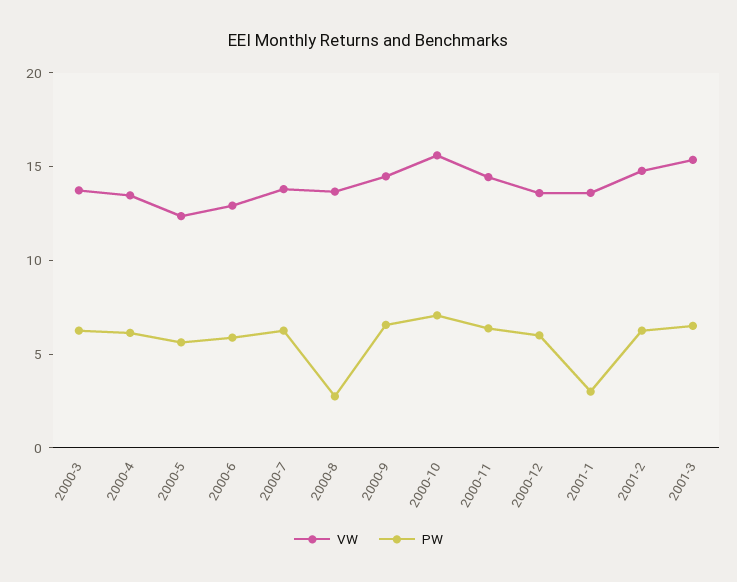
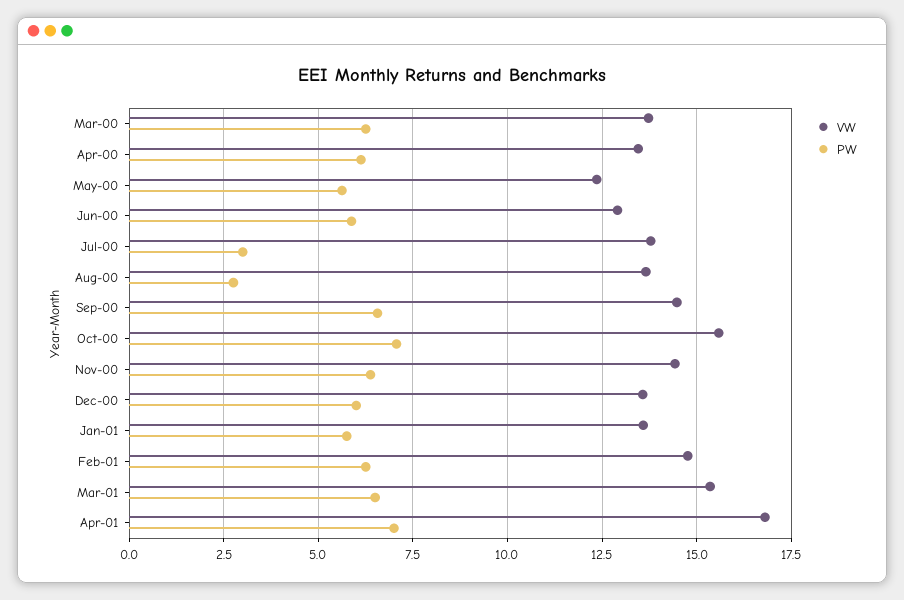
PW, 2000-7: 6 -> 3
PW, 2001-1: 3 -> 5.75
VW, Apr-01: none -> 16.75
PW, Apr-01: none -> 7

